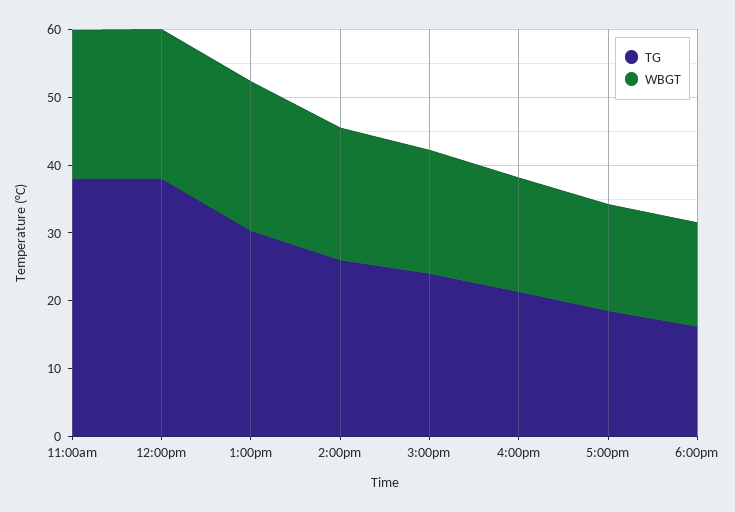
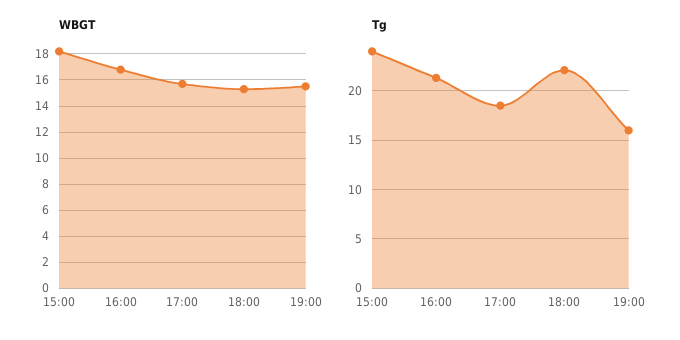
TG, 11:00am: 38 -> none
WBGT, 11:00am: 22 -> none
TG, 12:00pm: 38 -> none
WBGT, 12:00pm: 22 -> none
TG, 1:00pm: 30 -> none
WBGT, 1:00pm: 22 -> none
TG, 2:00pm: 26 -> none
WBGT, 2:00pm: 20 -> none
TG, 6:00pm: 16 -> 22
WBGT, 19:00: none -> 15.5
TG, 19:00: none -> 16

